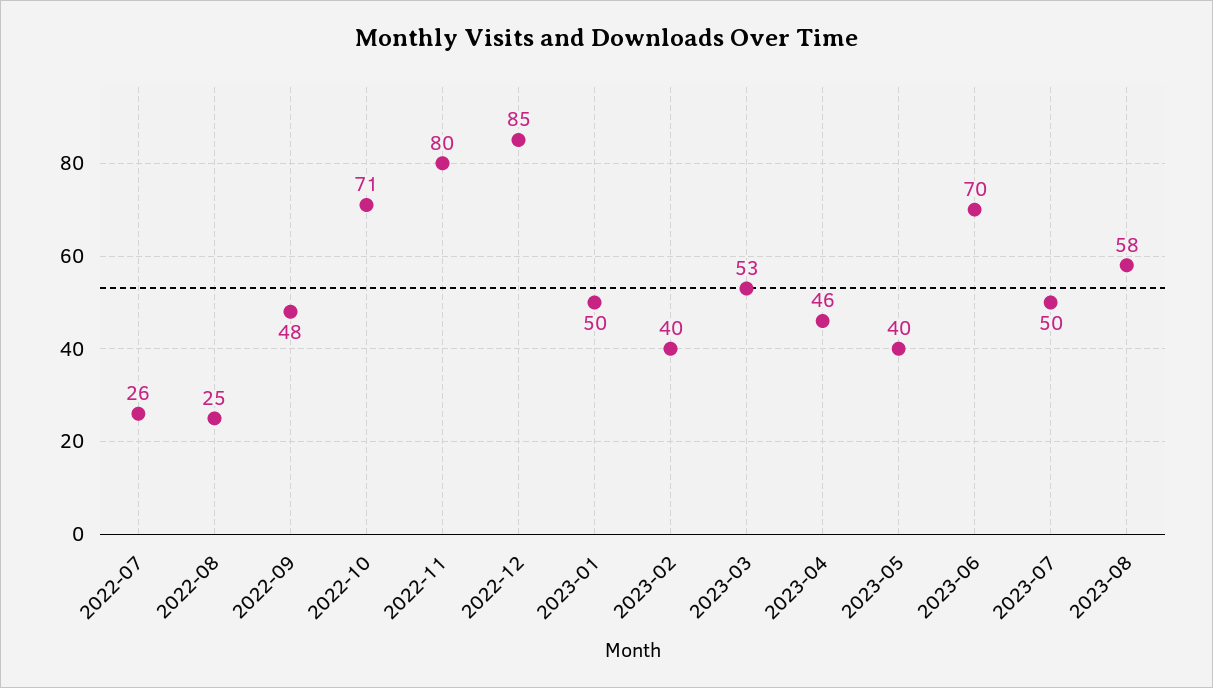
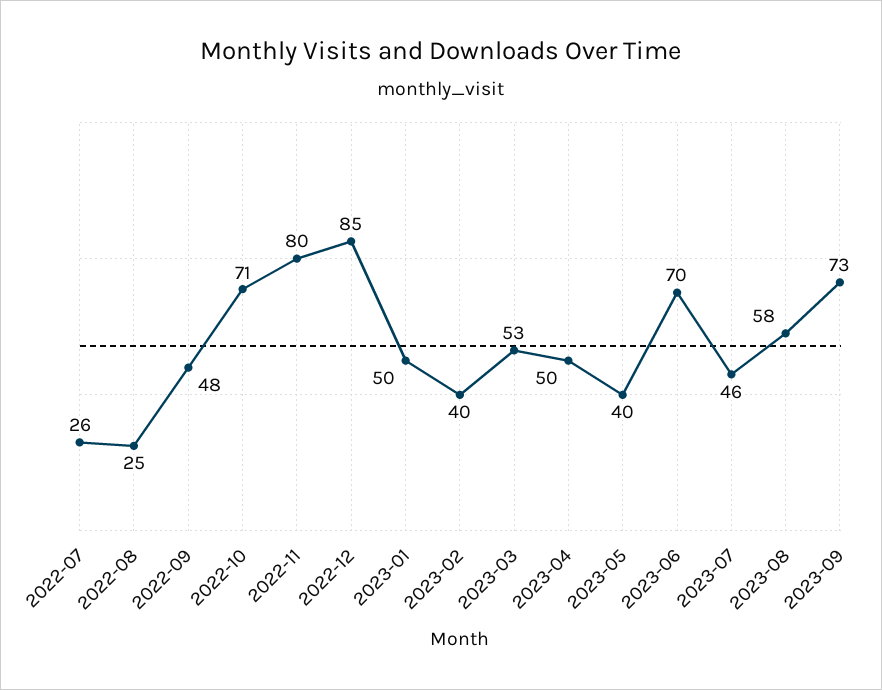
2023-04: 46 -> 50
2023-07: 50 -> 46
2023-09: none -> 73

